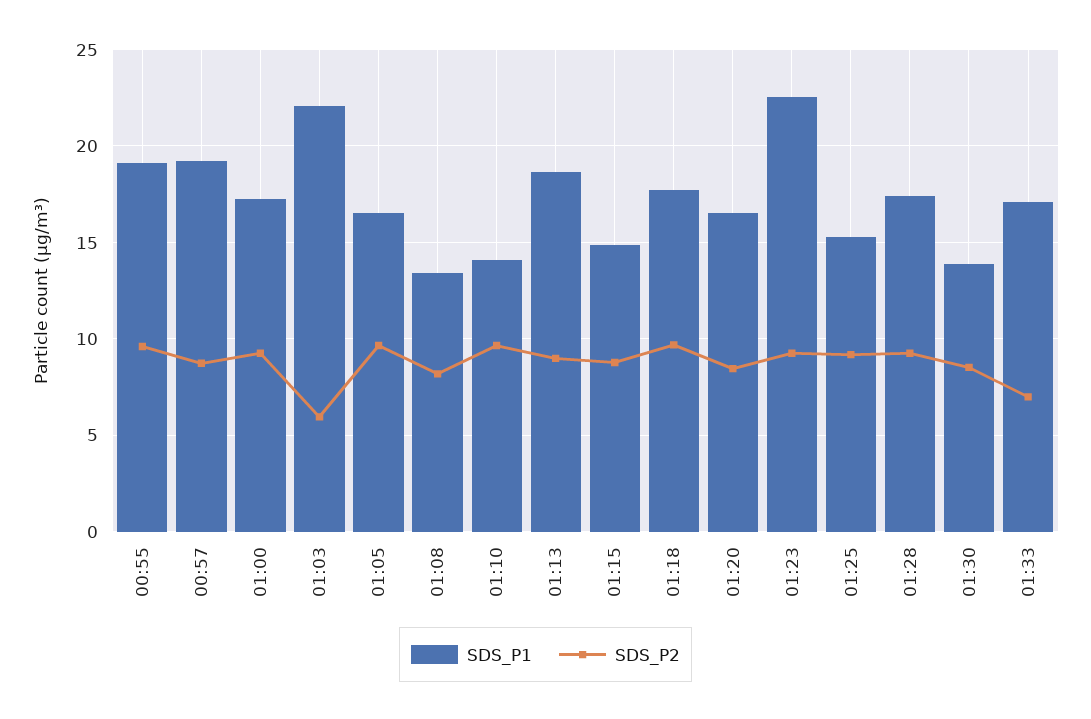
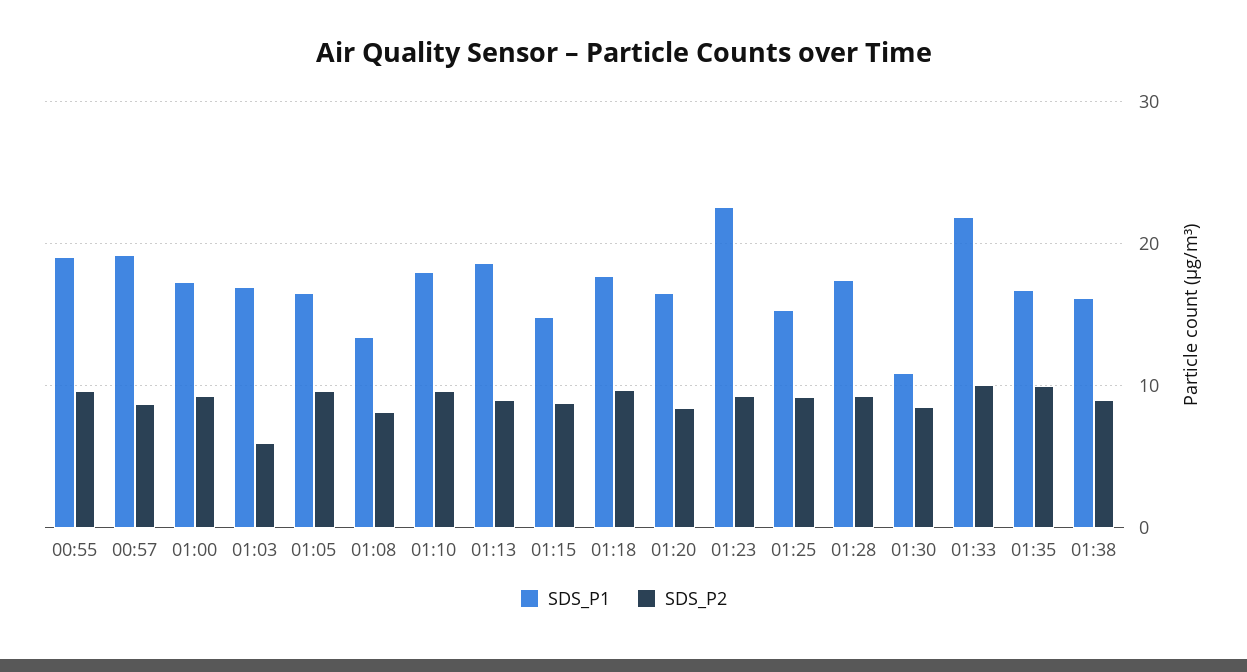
SDS_P1, 01:03: 22 -> 17
SDS_P1, 01:10: 14 -> 18
SDS_P1, 01:30: 14 -> 11
SDS_P1, 01:33: 17 -> 22
SDS_P2, 01:33: 7 -> 10
SDS_P1, 01:35: none -> 17
SDS_P2, 01:35: none -> 10
SDS_P1, 01:38: none -> 16
SDS_P2, 01:38: none -> 9

